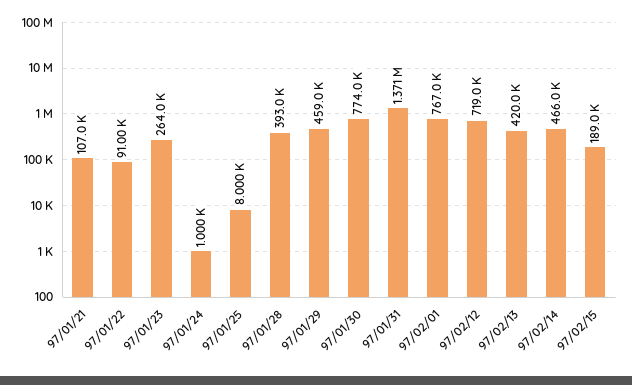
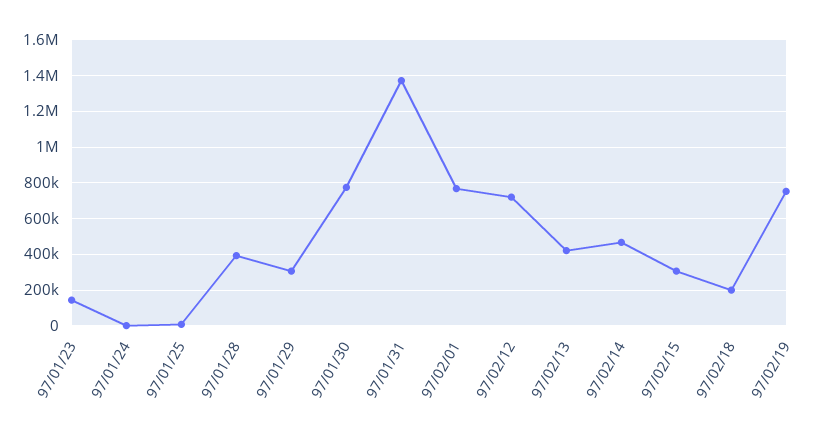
97/01/21: 107000 -> none
97/01/22: 91000 -> none
97/01/23: 264000 -> 150000
97/01/29: 459000 -> 300000
97/02/15: 189000 -> 300000
97/02/18: none -> 200000
97/02/19: none -> 750000

